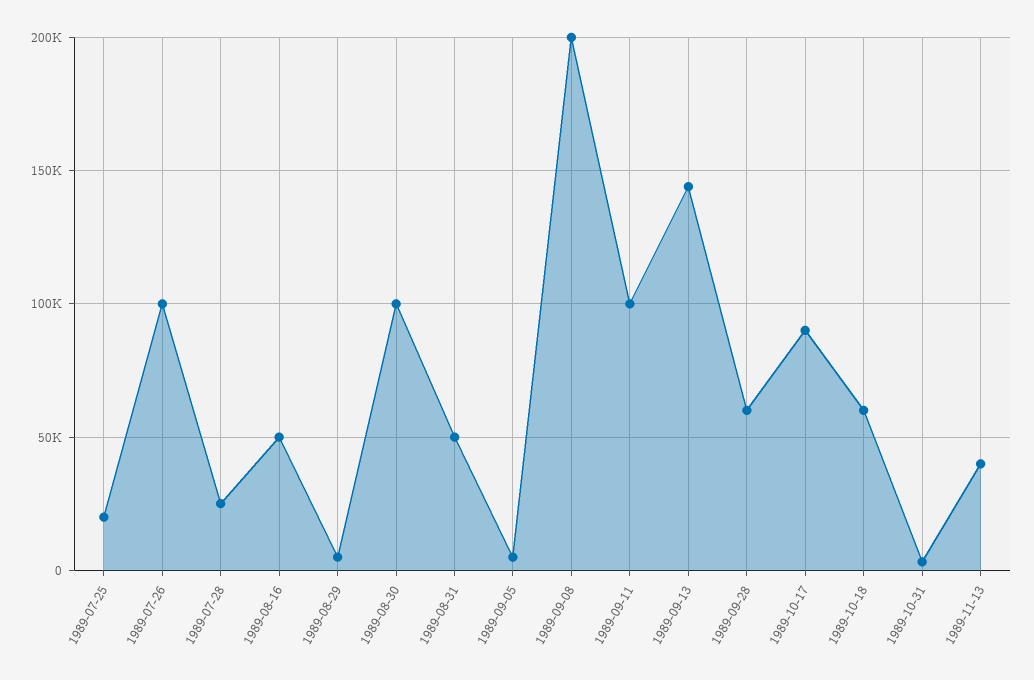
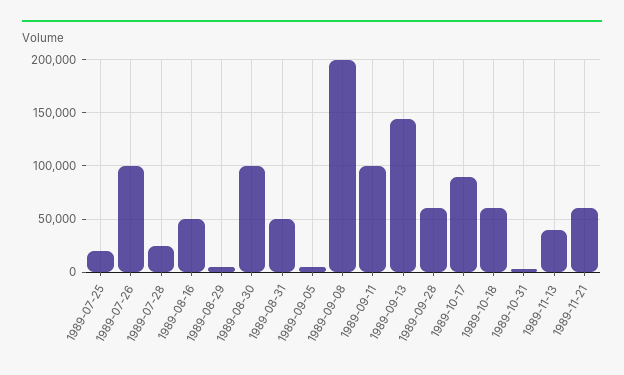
1989-11-21: none -> 60000

